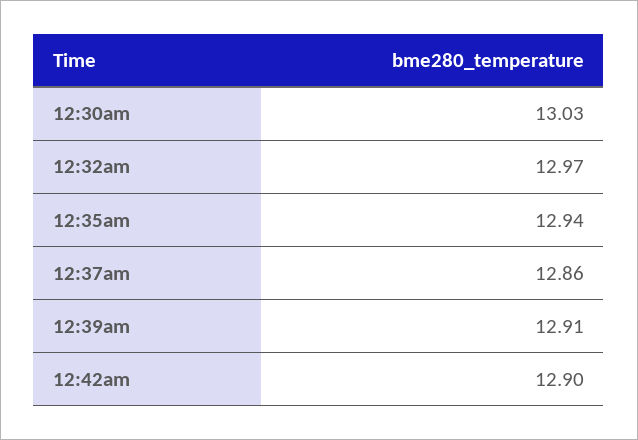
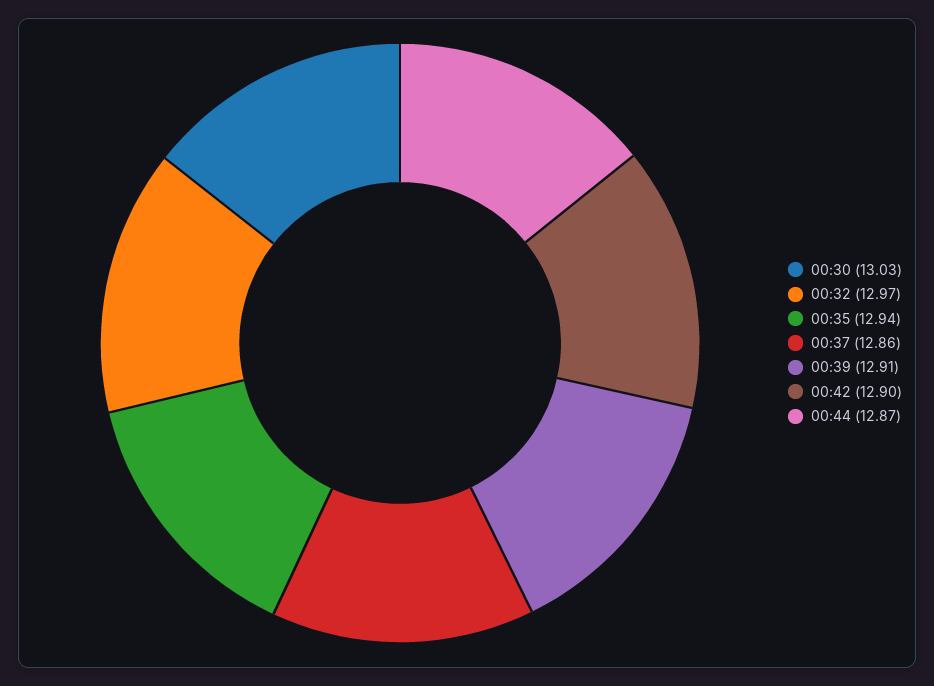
00:44: none -> 12.87

